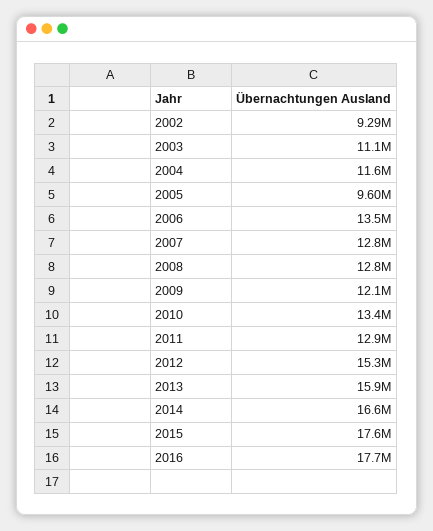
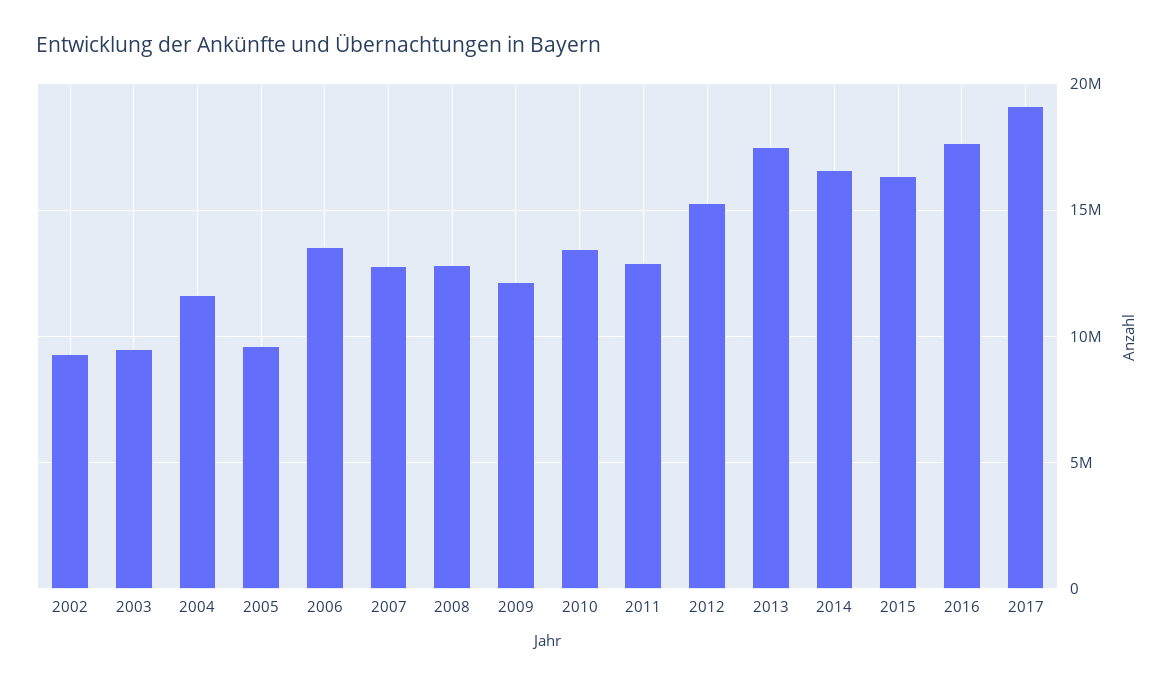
2003: 11100000 -> 9500000
2013: 15900000 -> 17500000
2015: 17600000 -> 16500000
2017: none -> 19000000

